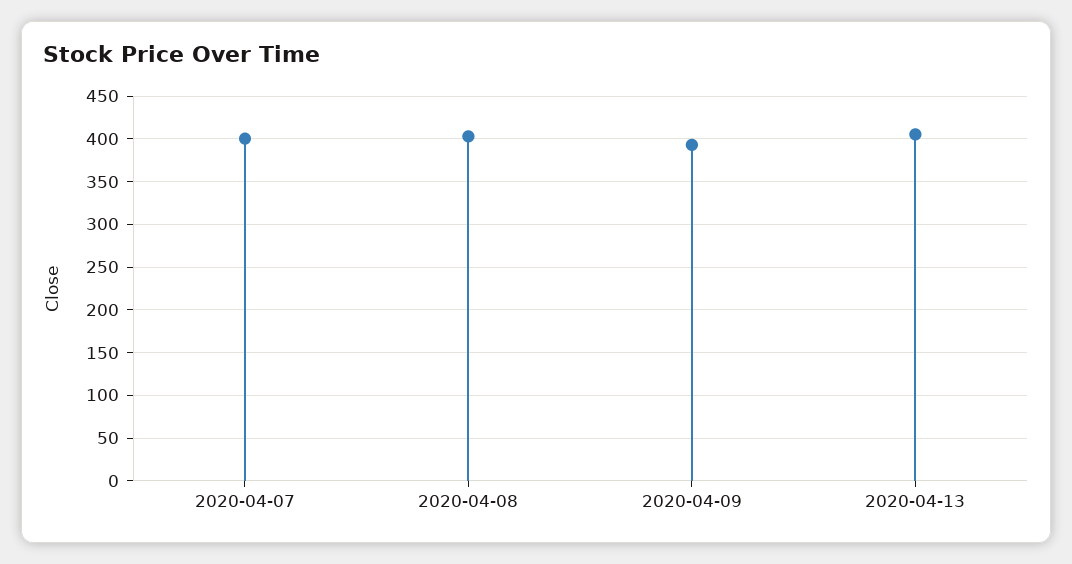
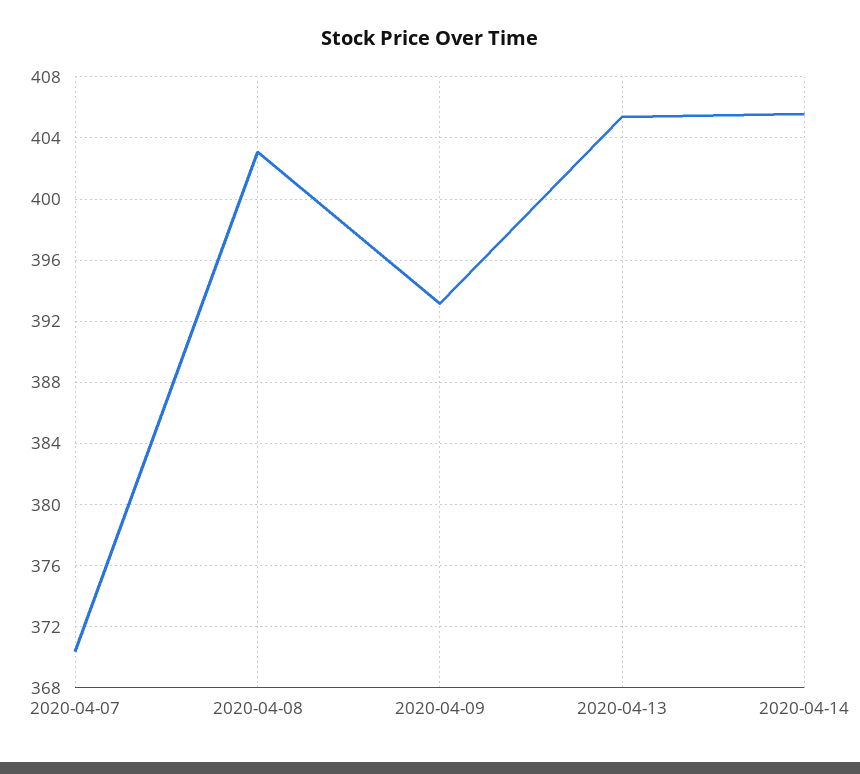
2020-04-07: 400 -> 370.5
2020-04-14: none -> 405.5

